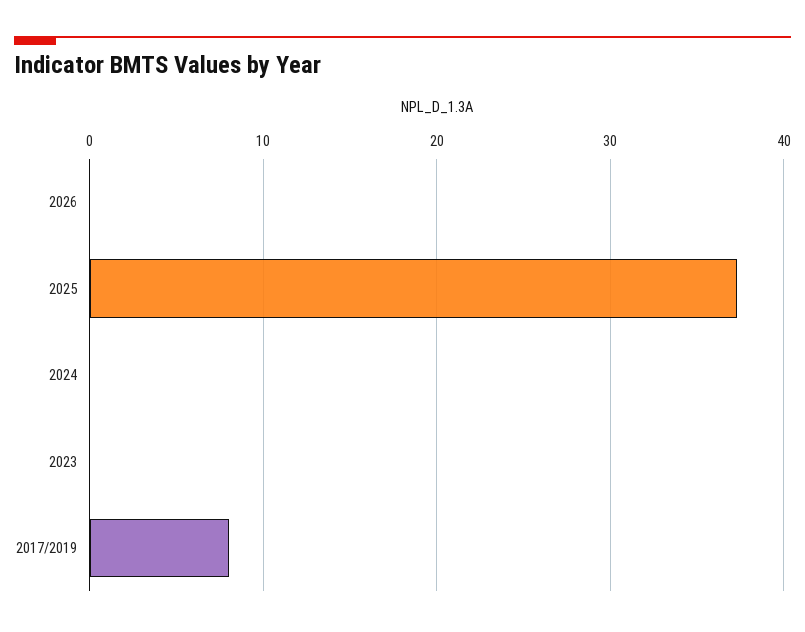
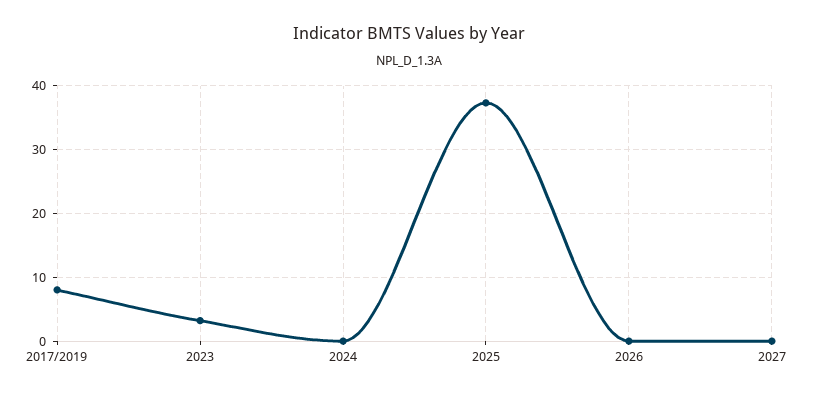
2023: 0 -> 3
2027: none -> 0

